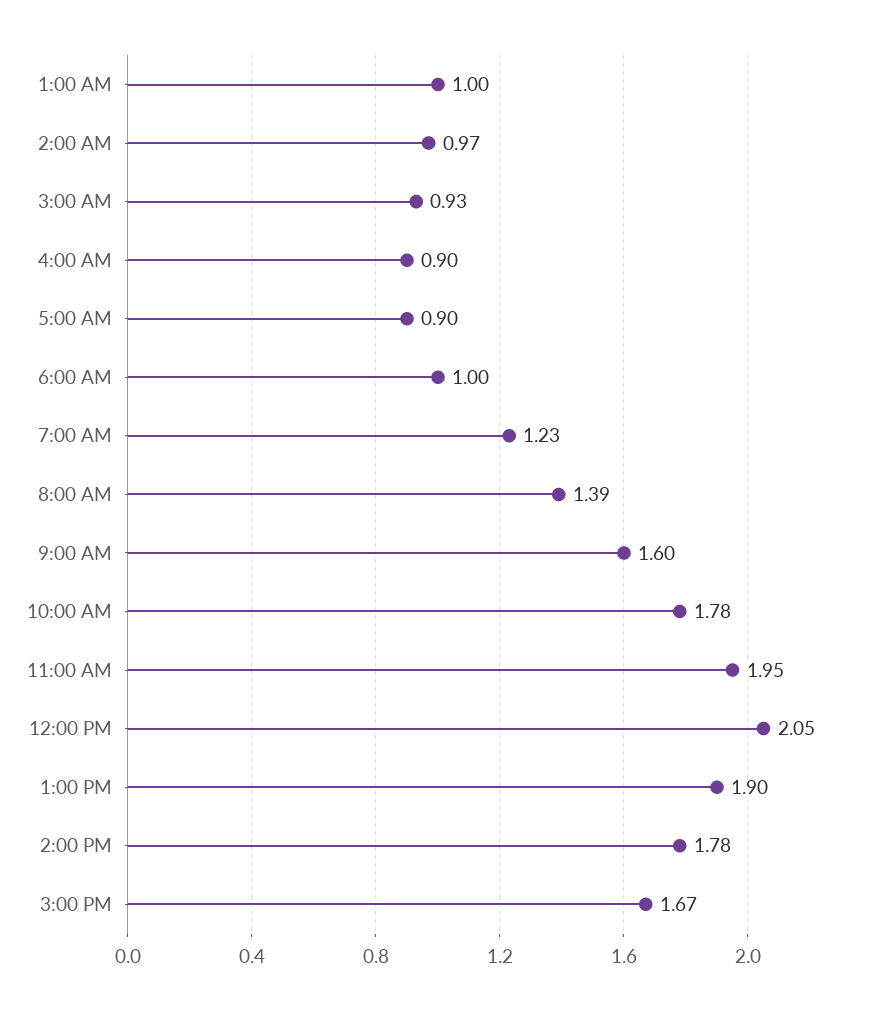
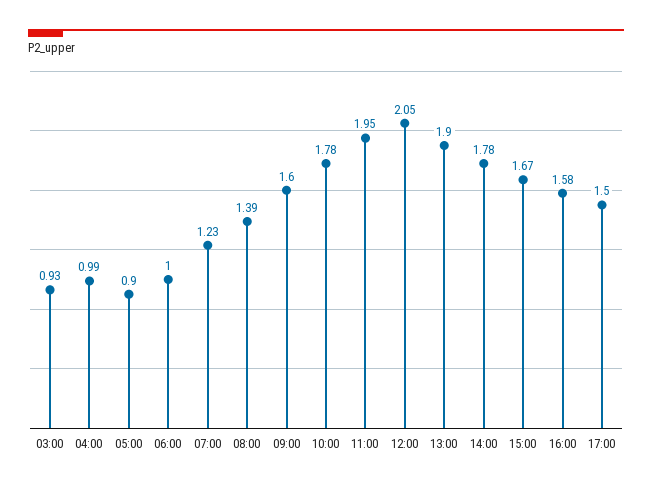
1:00 AM: 1 -> none
2:00 AM: 0.97 -> none
4:00 AM: 0.9 -> 0.99
16:00: none -> 1.58
17:00: none -> 1.5

